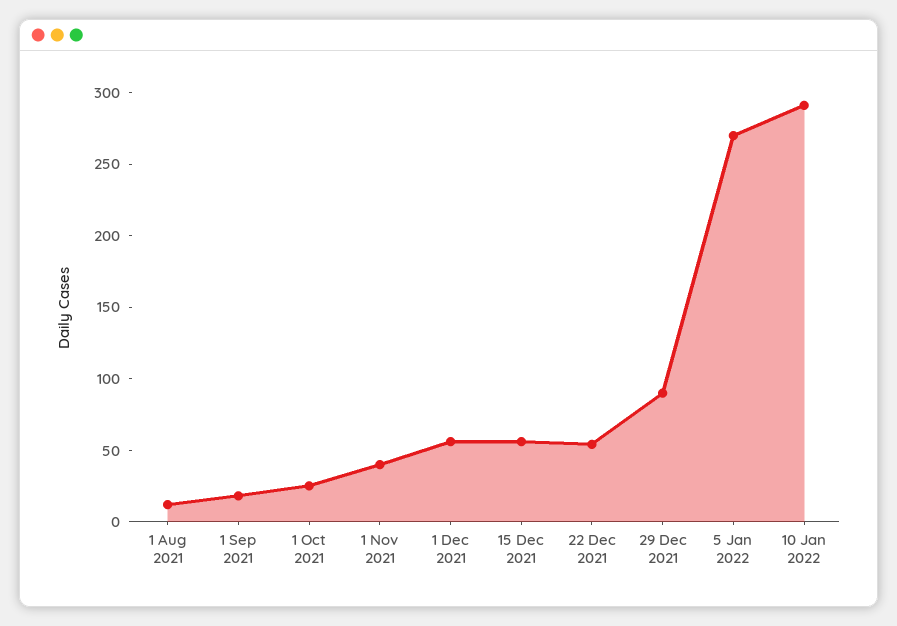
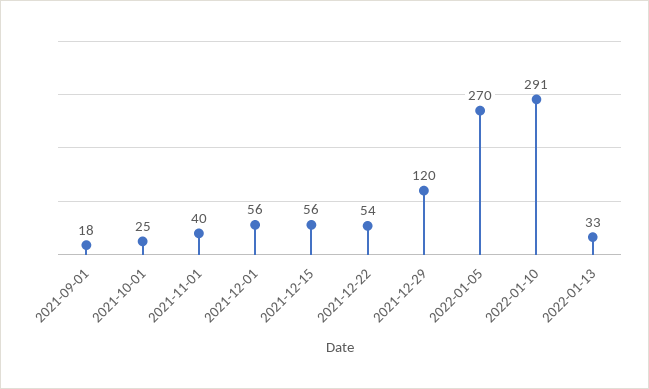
1 Aug 2021: 10 -> none
29 Dec 2021: 90 -> 120
2022-01-13: none -> 33

